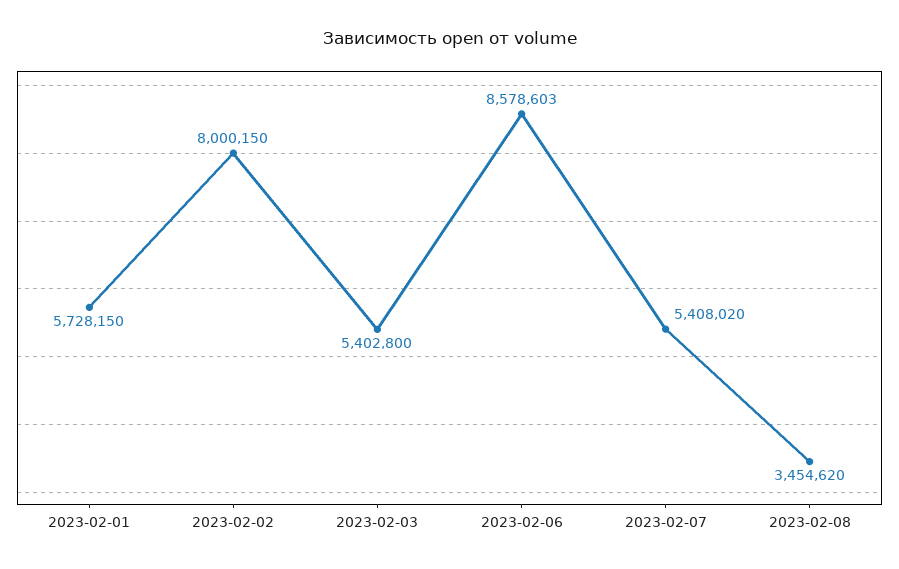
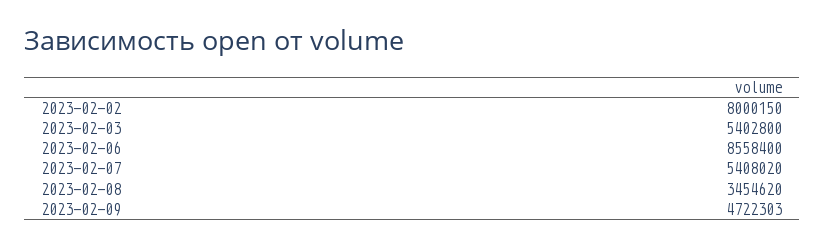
2023-02-01: 5728150 -> none
2023-02-06: 8578603 -> 8558400
2023-02-09: none -> 4722303

